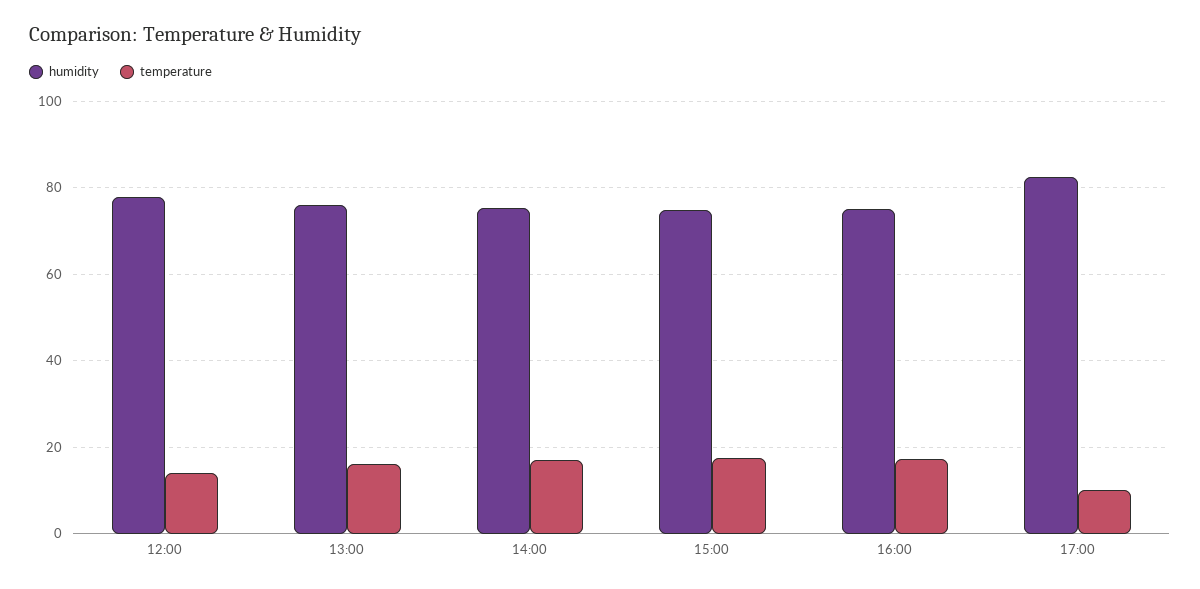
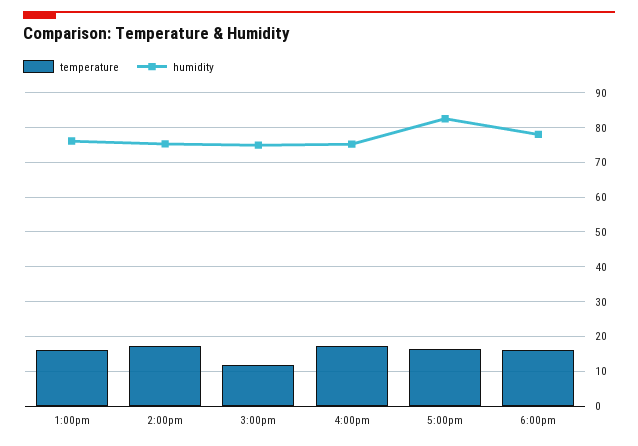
humidity, 12:00: 78 -> none
temperature, 12:00: 14 -> none
temperature, 15:00: 18 -> 12
temperature, 17:00: 10 -> 16
temperature, 6:00pm: none -> 16
humidity, 6:00pm: none -> 78

